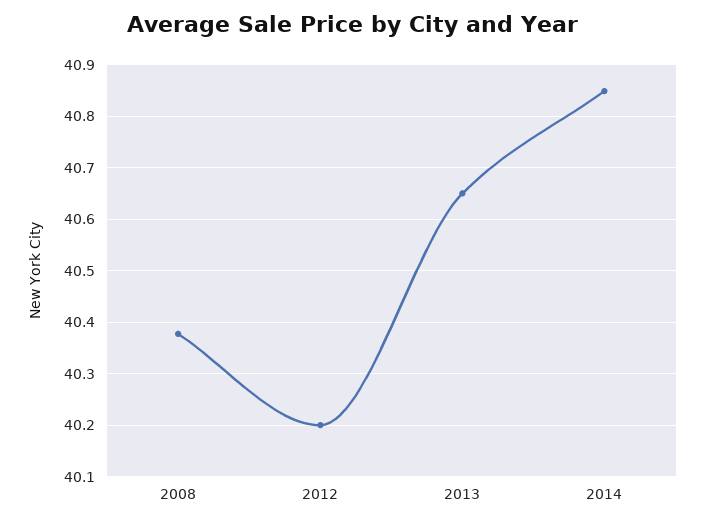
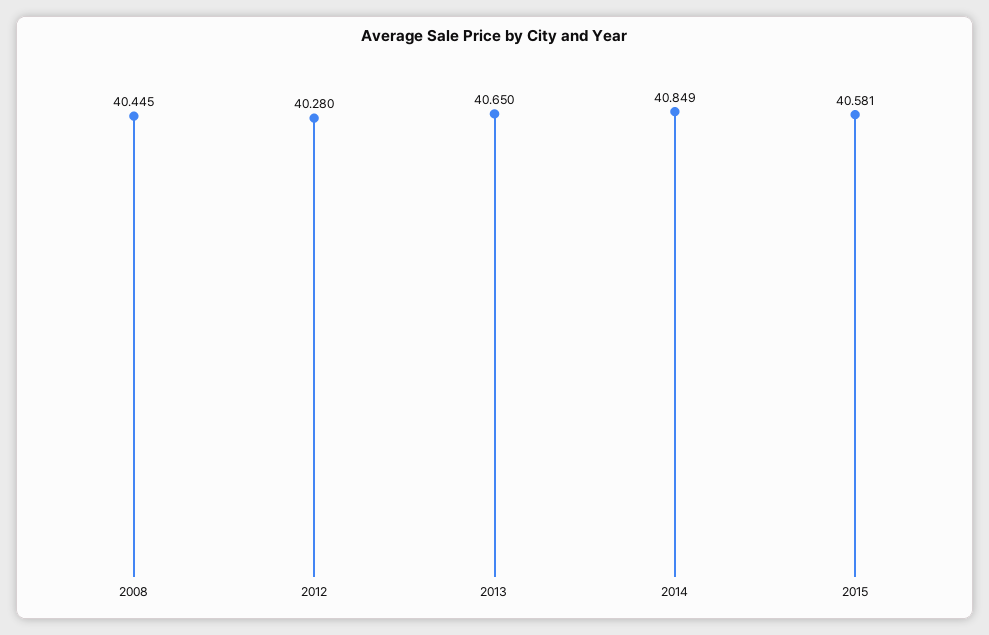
2008: 40.38 -> 40.445
2012: 40.2 -> 40.28
2015: none -> 40.581

